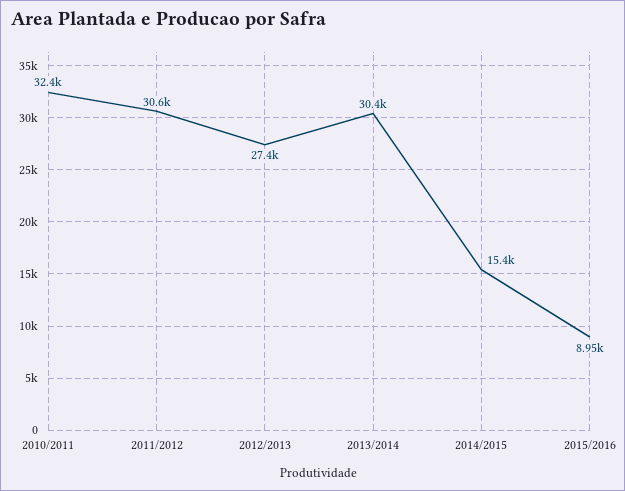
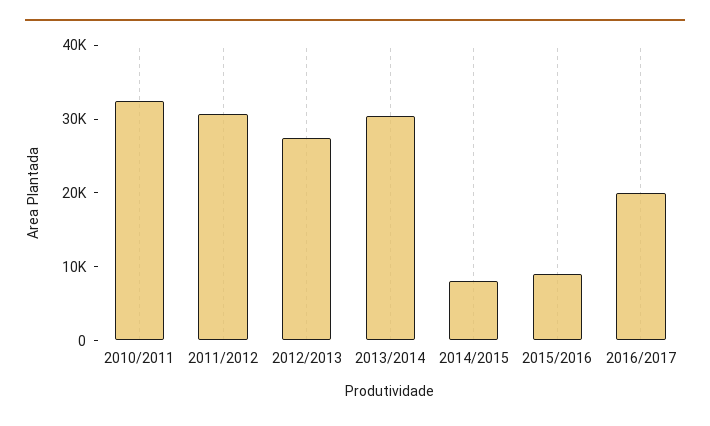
2014/2015: 15400 -> 8000
2016/2017: none -> 20000

